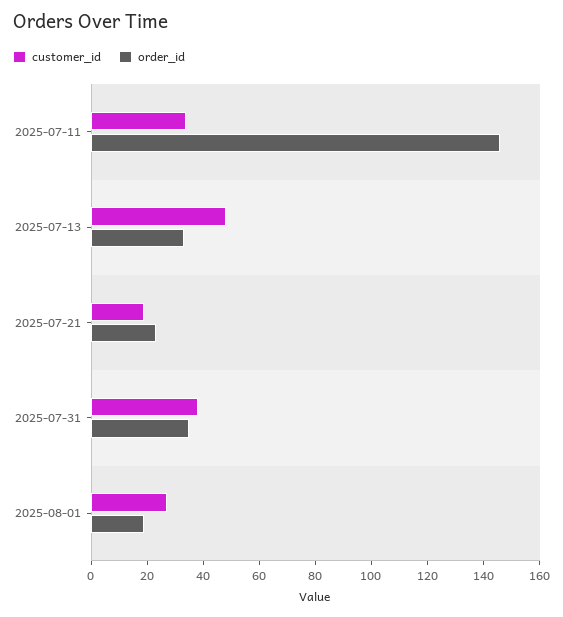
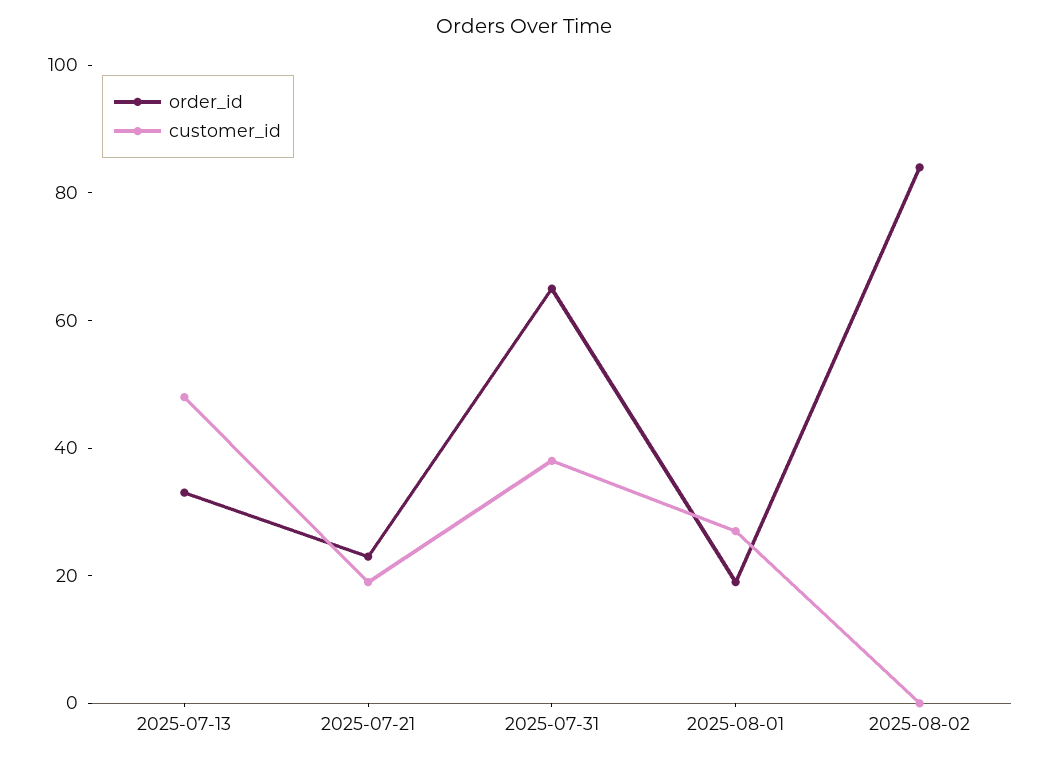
customer_id, 2025-07-11: 35 -> none
order_id, 2025-07-11: 145 -> none
order_id, 2025-07-31: 35 -> 65
order_id, 2025-08-02: none -> 85
customer_id, 2025-08-02: none -> 0

